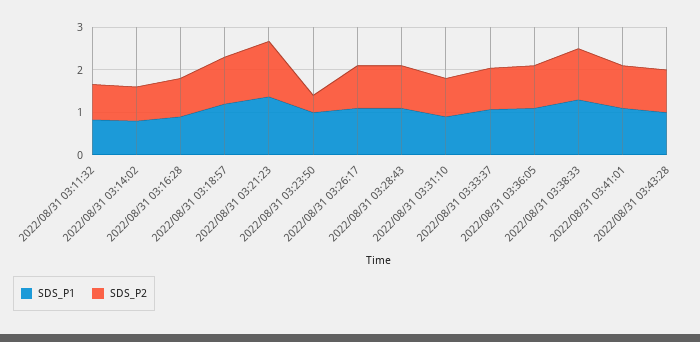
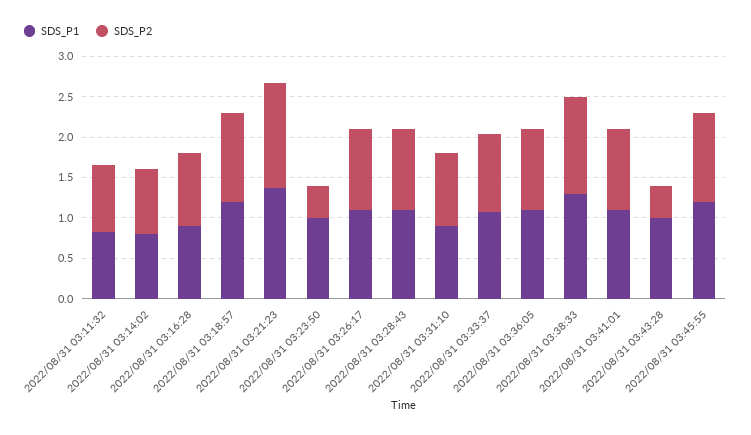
SDS_P2, 2022/08/31 03:43:28: 1 -> 0.4
SDS_P1, 2022/08/31 03:45:55: none -> 1.2
SDS_P2, 2022/08/31 03:45:55: none -> 1.1

